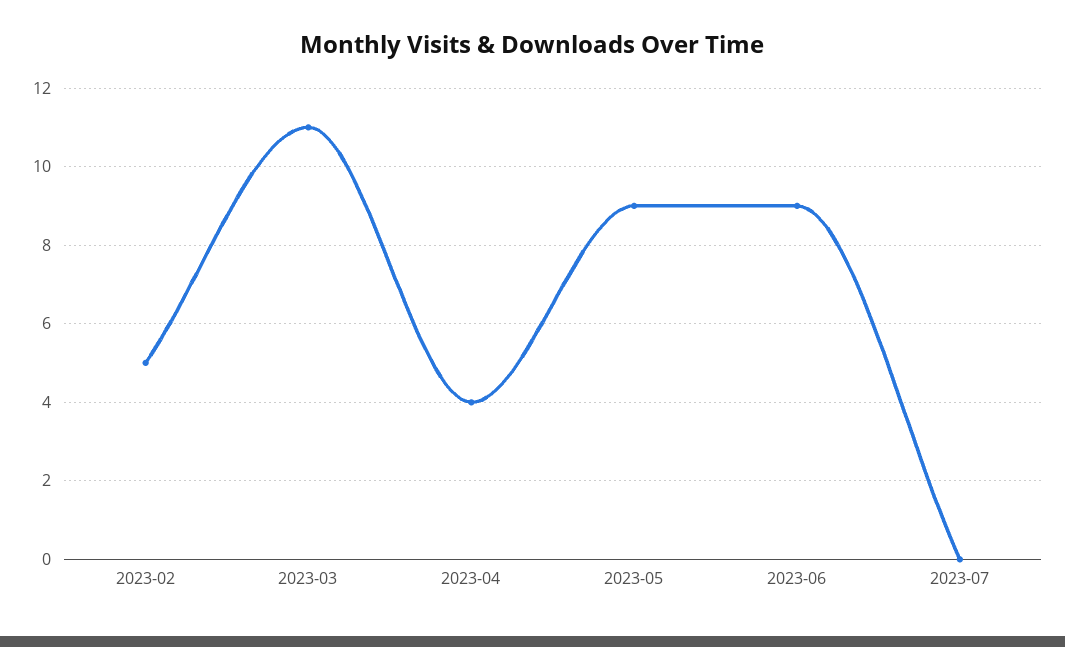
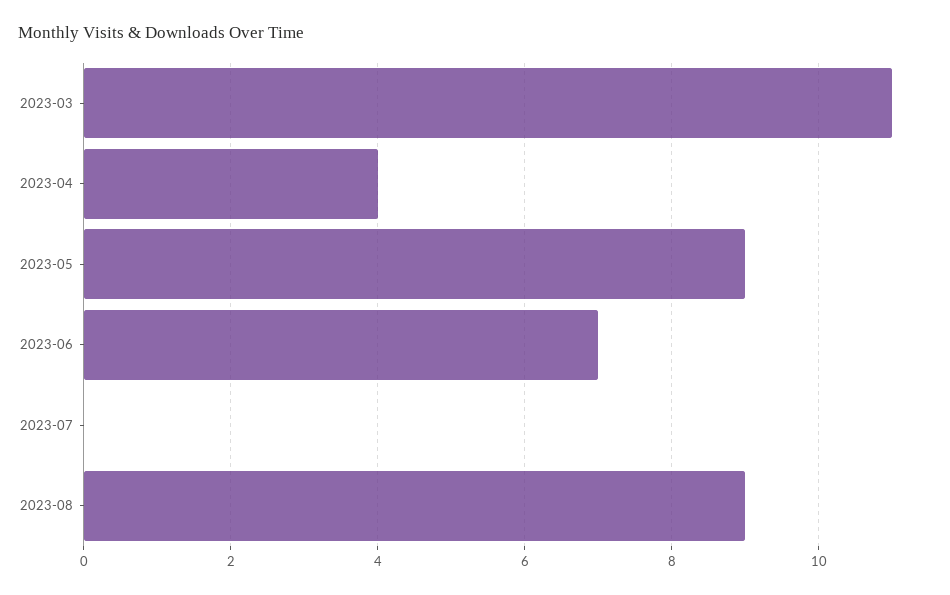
2023-02: 5 -> none
2023-06: 9 -> 7
2023-08: none -> 9

